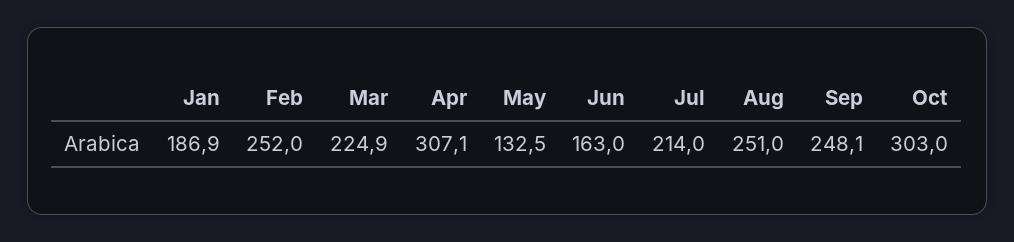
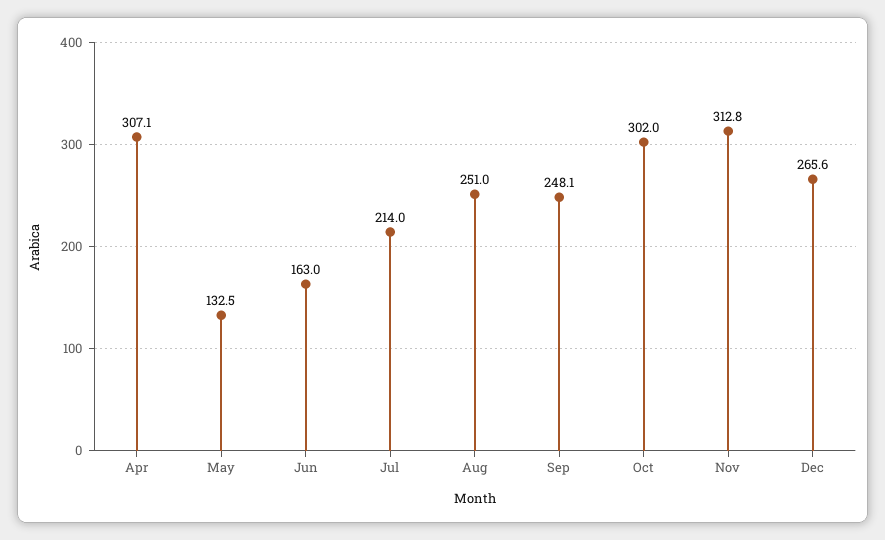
Jan: 186.9 -> none
Feb: 252 -> none
Mar: 224.9 -> none
Oct: 303 -> 302
Nov: none -> 312.8
Dec: none -> 265.6

